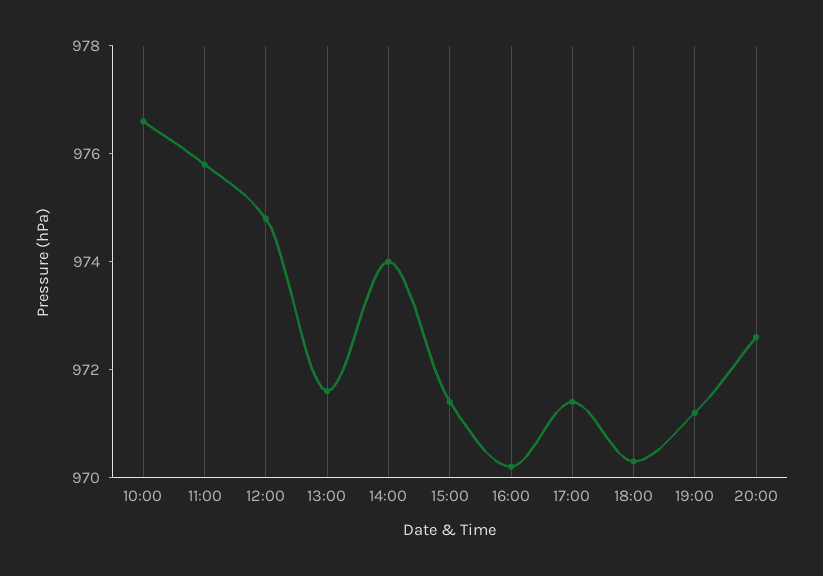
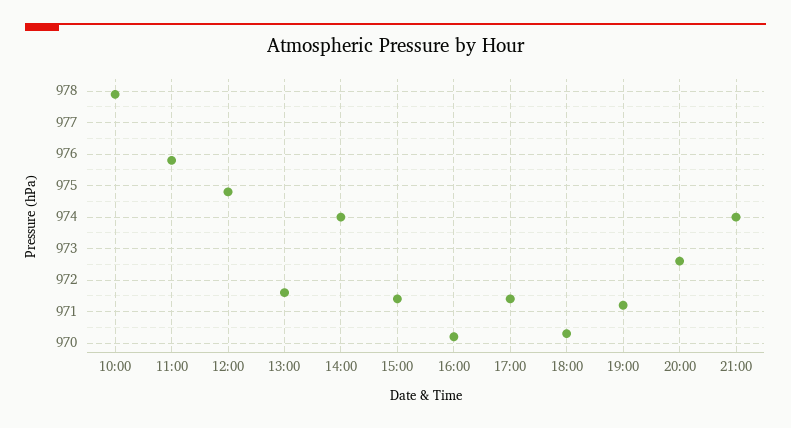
10:00: 976.5 -> 978
21:00: none -> 974

